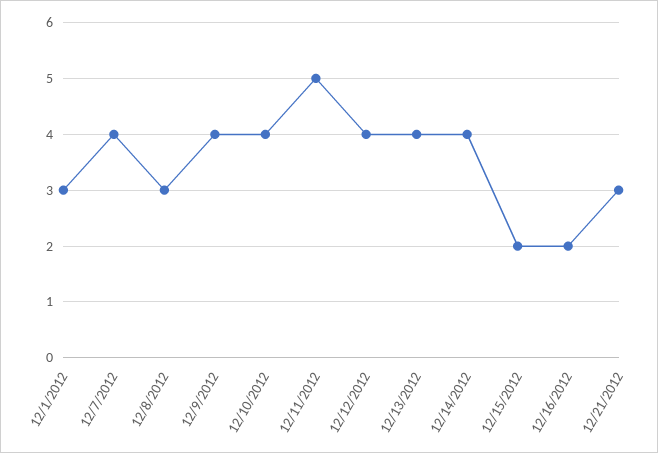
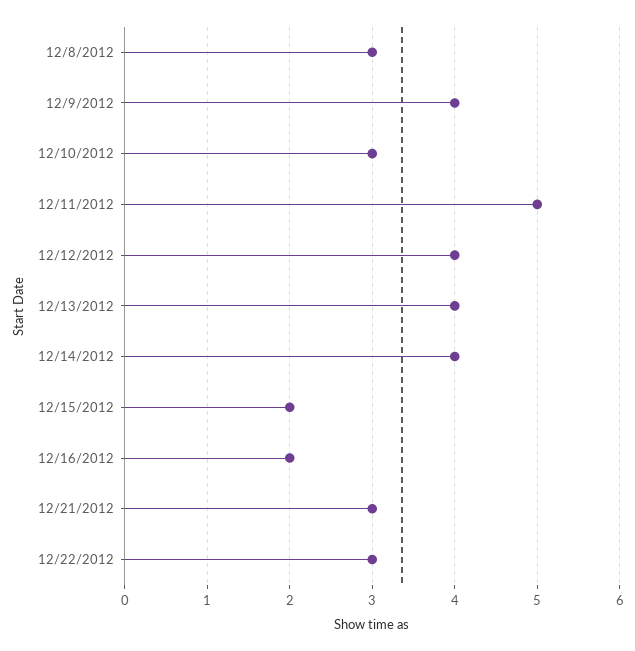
12/1/2012: 3 -> none
12/7/2012: 4 -> none
12/10/2012: 4 -> 3
12/22/2012: none -> 3

